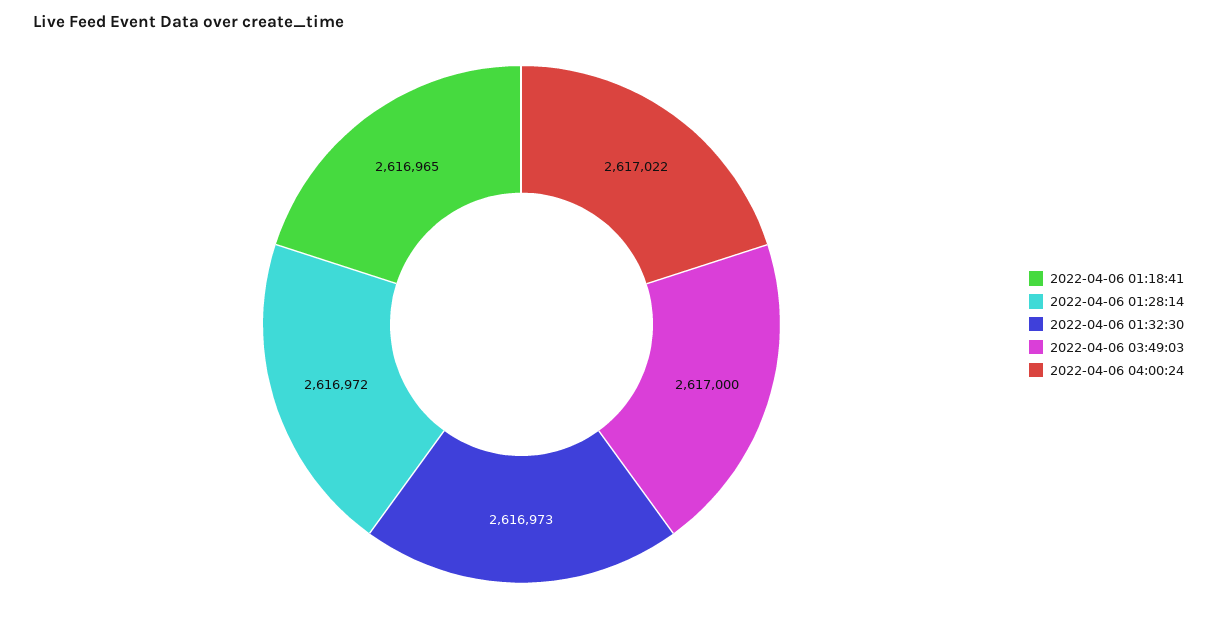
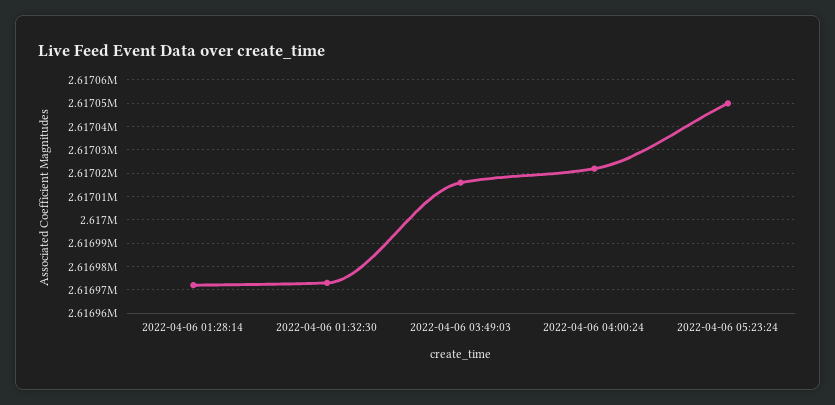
2022-04-06 01:18:41: 2616965 -> none
2022-04-06 03:49:03: 2617000 -> 2617015
2022-04-06 05:23:24: none -> 2617050

